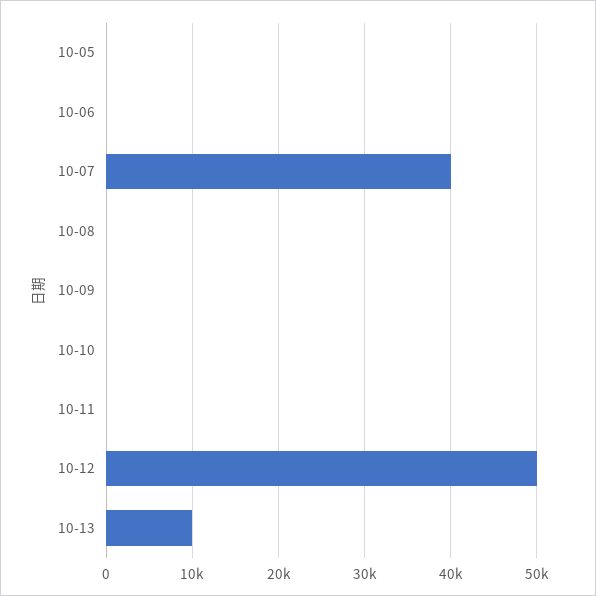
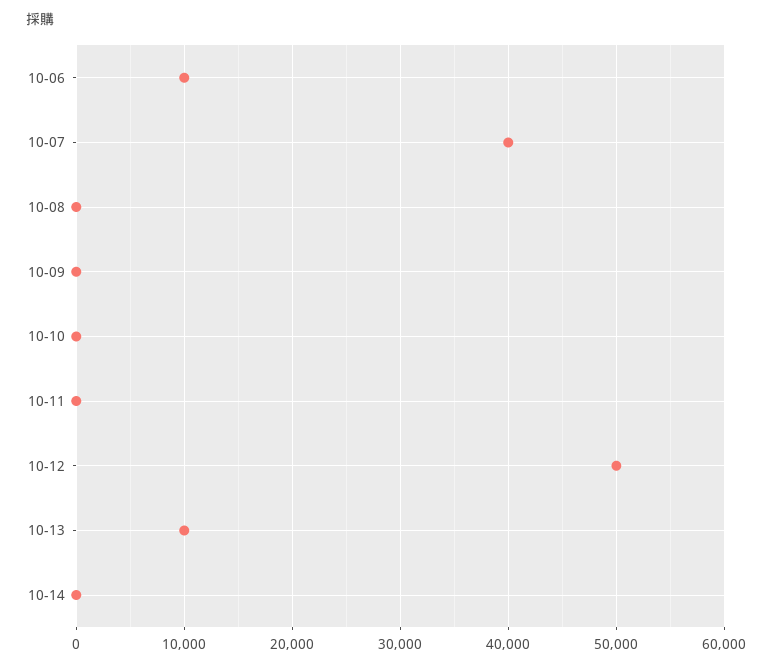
10-05: 0 -> none
10-06: 0 -> 10000
10-14: none -> 0

